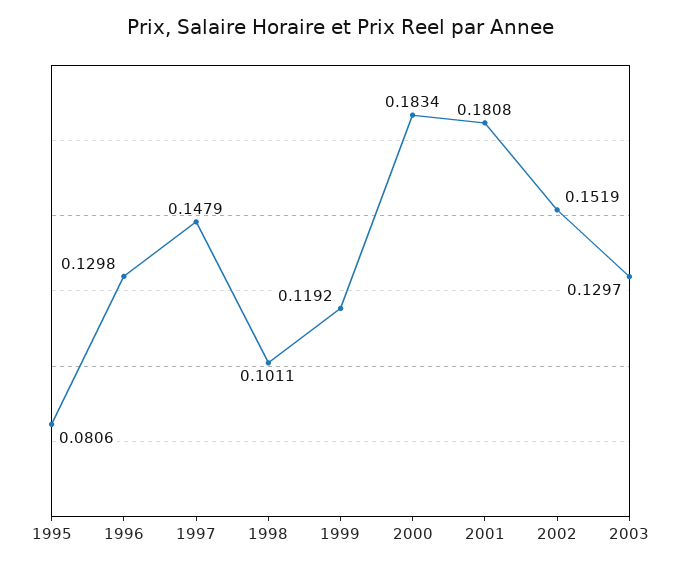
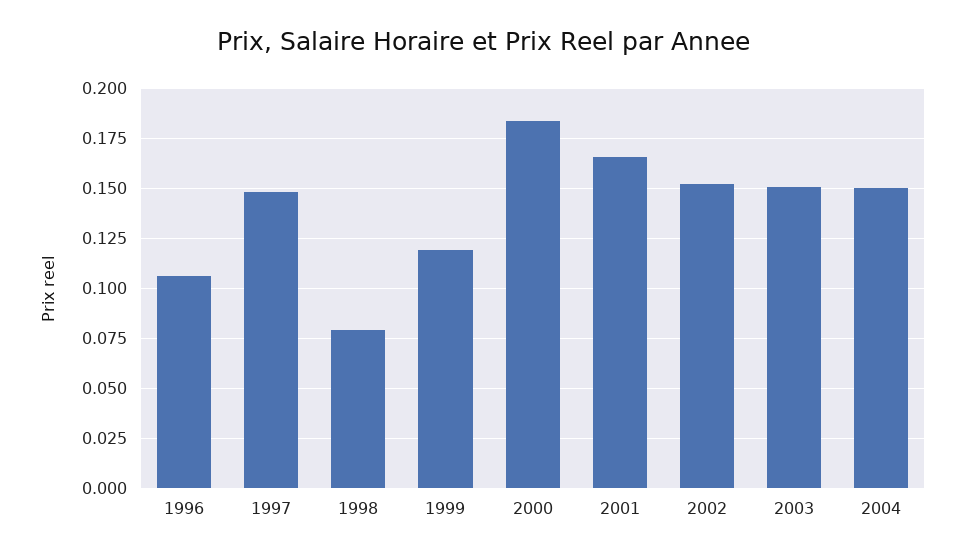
1995: 0.0806 -> none
1996: 0.1298 -> 0.105
1998: 0.1011 -> 0.08
2001: 0.1808 -> 0.165
2003: 0.1297 -> 0.15
2004: none -> 0.15

